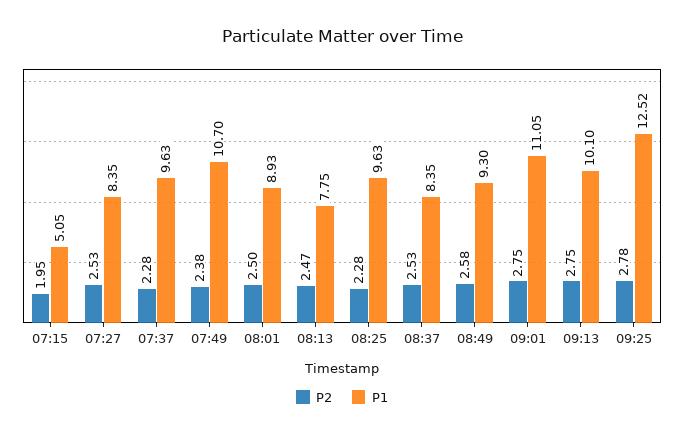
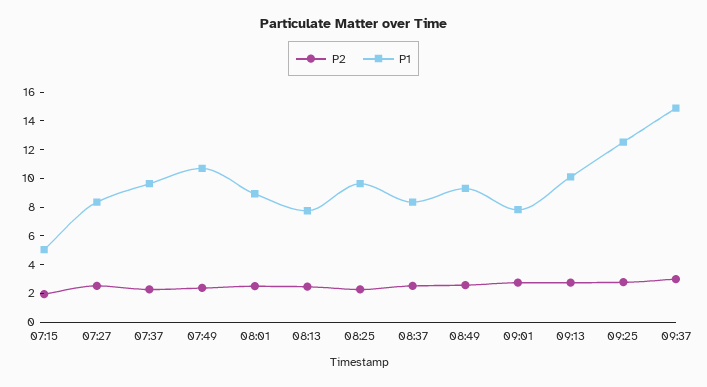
P1, 09:01: 11.05 -> 8
P2, 09:37: none -> 3
P1, 09:37: none -> 15

